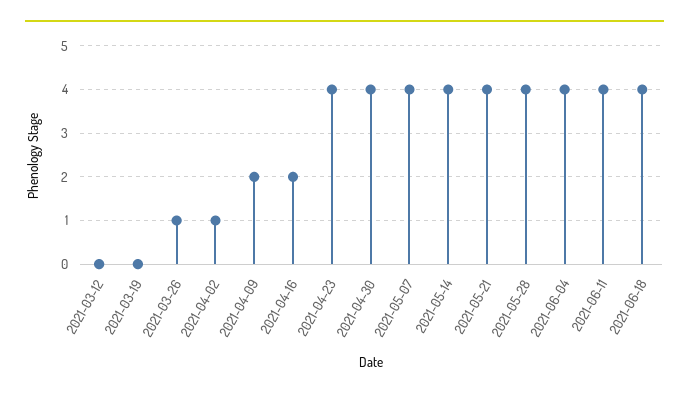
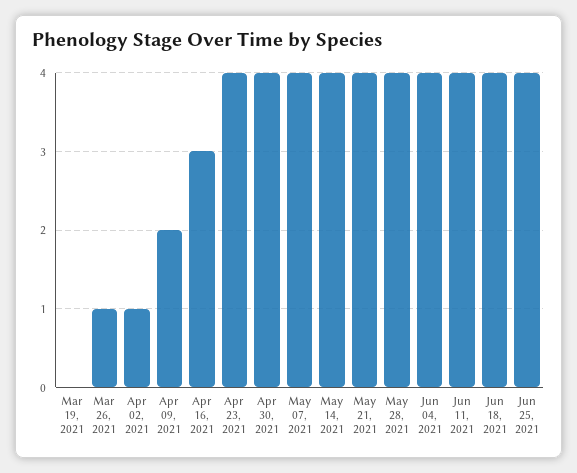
2021-03-12: 0 -> none
2021-04-16: 2 -> 3
Jun 25, 2021: none -> 4

